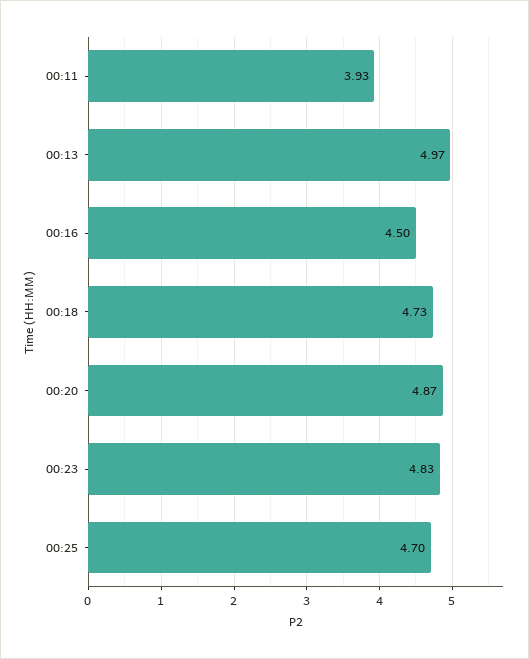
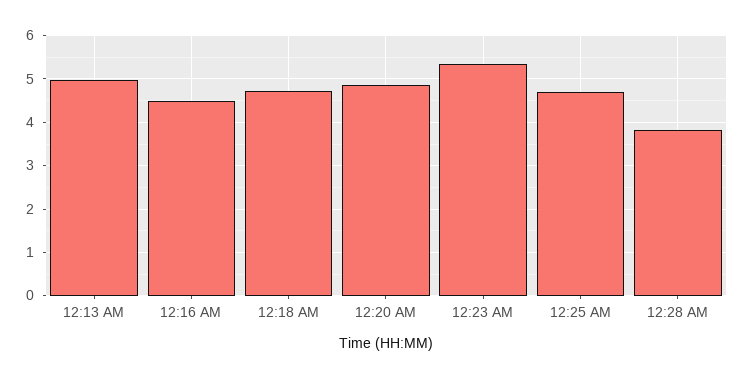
00:11: 3.93 -> none
00:23: 4.83 -> 5.4
12:28 AM: none -> 3.8

